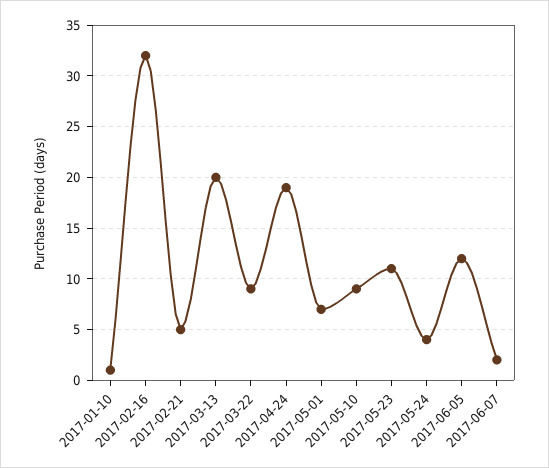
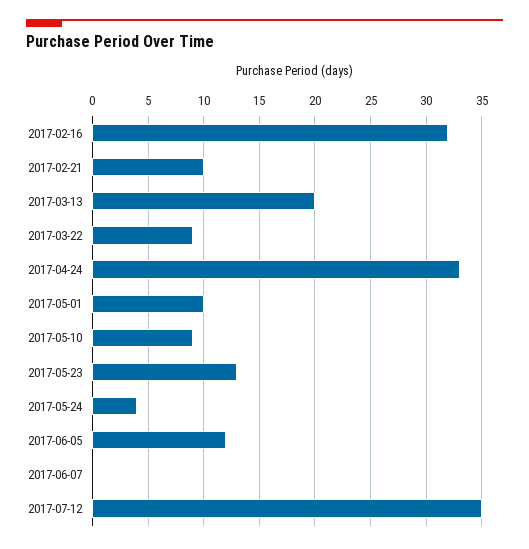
2017-01-10: 1 -> none
2017-02-21: 5 -> 10
2017-04-24: 19 -> 33
2017-05-01: 7 -> 10
2017-05-23: 11 -> 13
2017-06-07: 2 -> 0
2017-07-12: none -> 35

